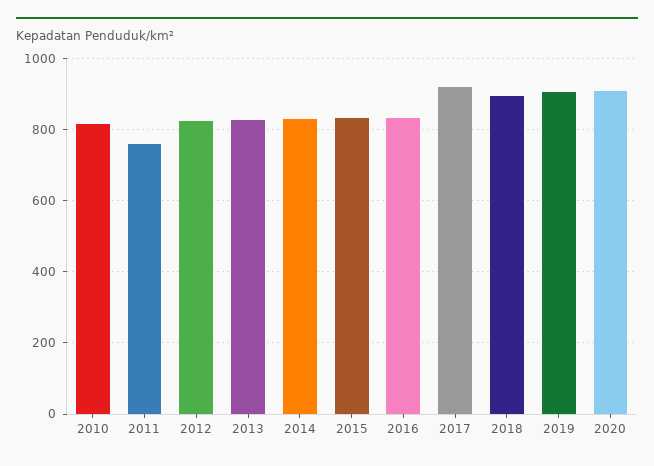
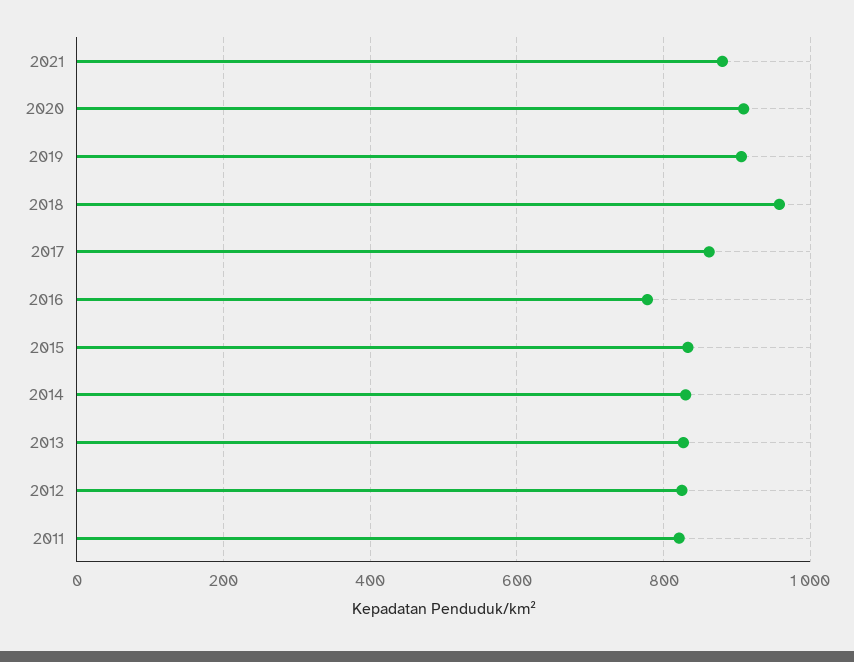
2010: 820 -> none
2011: 760 -> 820
2016: 840 -> 780
2017: 920 -> 860
2018: 900 -> 960
2021: none -> 880

